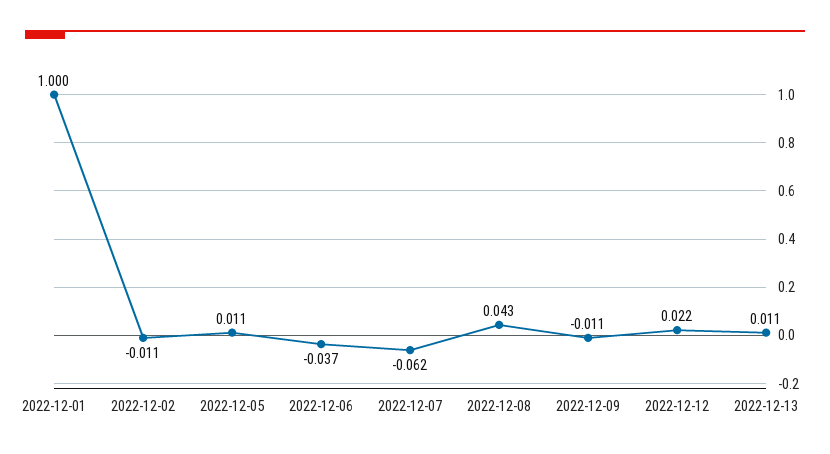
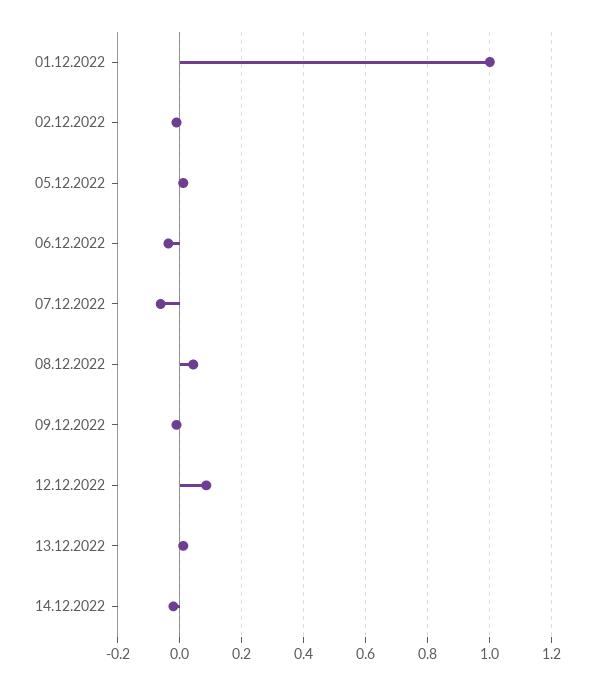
2022-12-12: 0.022 -> 0.08
14.12.2022: none -> -0.02

